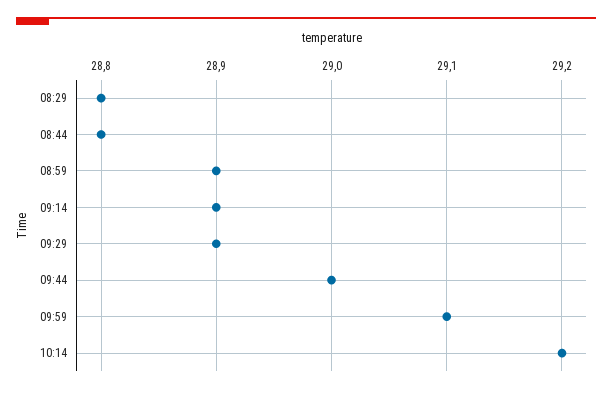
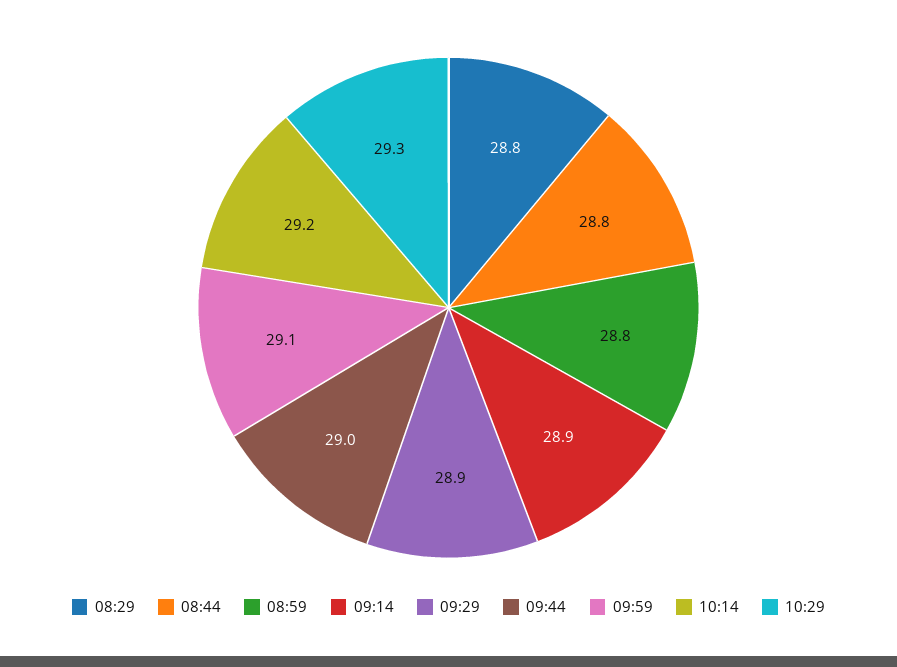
08:59: 28.9 -> 28.8
10:29: none -> 29.3

